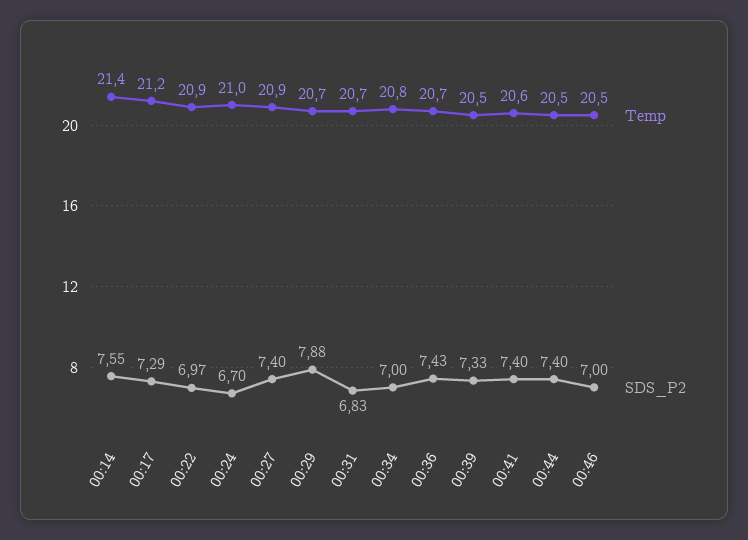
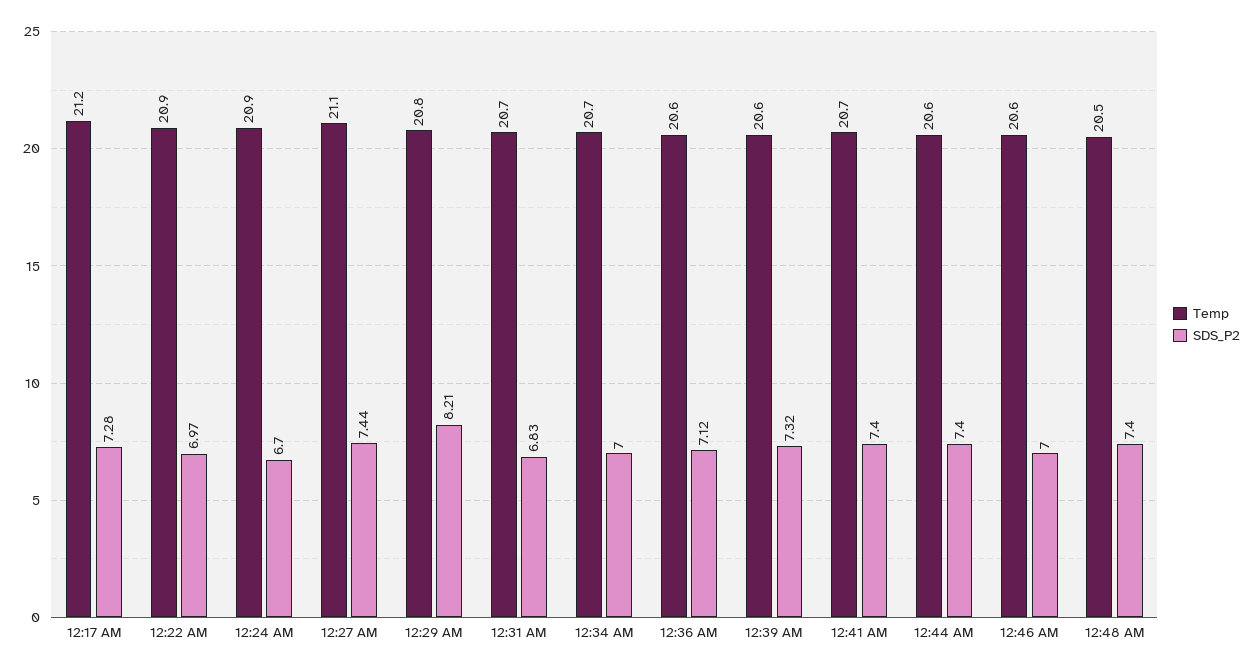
Temp, 00:14: 21.4 -> none
SDS_P2, 00:14: 7.55 -> none
SDS_P2, 00:17: 7.29 -> 7.28
Temp, 00:24: 21 -> 20.9
Temp, 00:27: 20.9 -> 21.1
SDS_P2, 00:27: 7.4 -> 7.44
Temp, 00:29: 20.7 -> 20.8
SDS_P2, 00:29: 7.88 -> 8.21
Temp, 00:34: 20.8 -> 20.7
Temp, 00:36: 20.7 -> 20.6
SDS_P2, 00:36: 7.43 -> 7.12
Temp, 00:39: 20.5 -> 20.6
SDS_P2, 00:39: 7.33 -> 7.32
Temp, 00:41: 20.6 -> 20.7
Temp, 00:44: 20.5 -> 20.6
Temp, 00:46: 20.5 -> 20.6
Temp, 12:48 AM: none -> 20.5
SDS_P2, 12:48 AM: none -> 7.4

